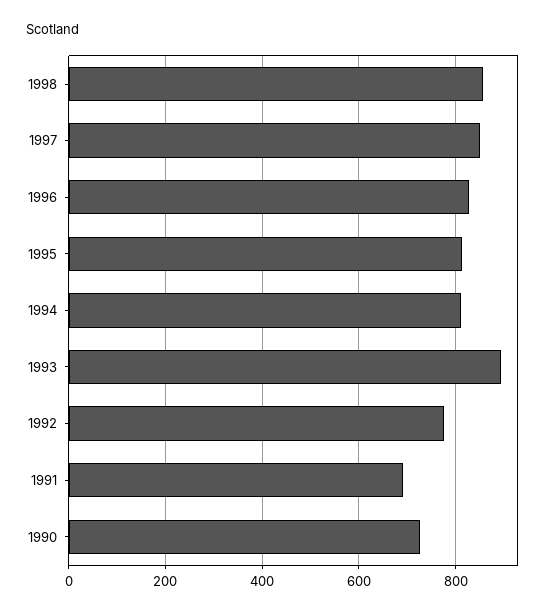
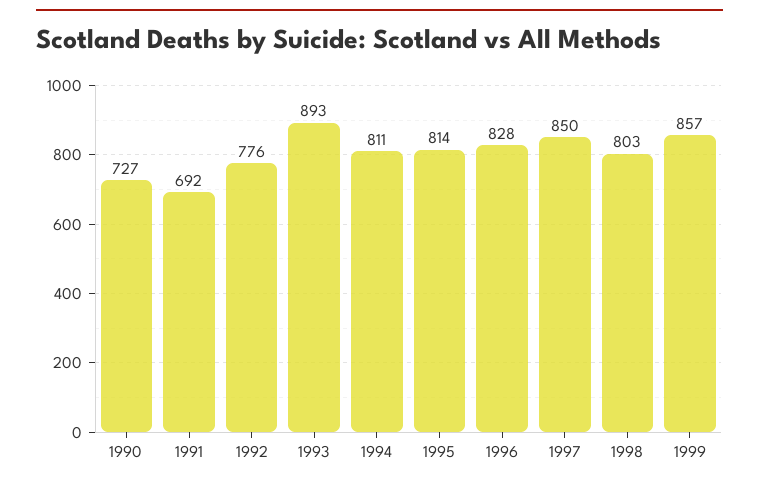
1998: 860 -> 803
1999: none -> 857

